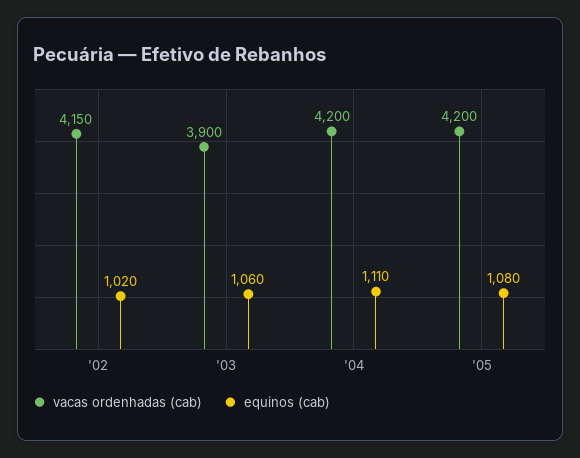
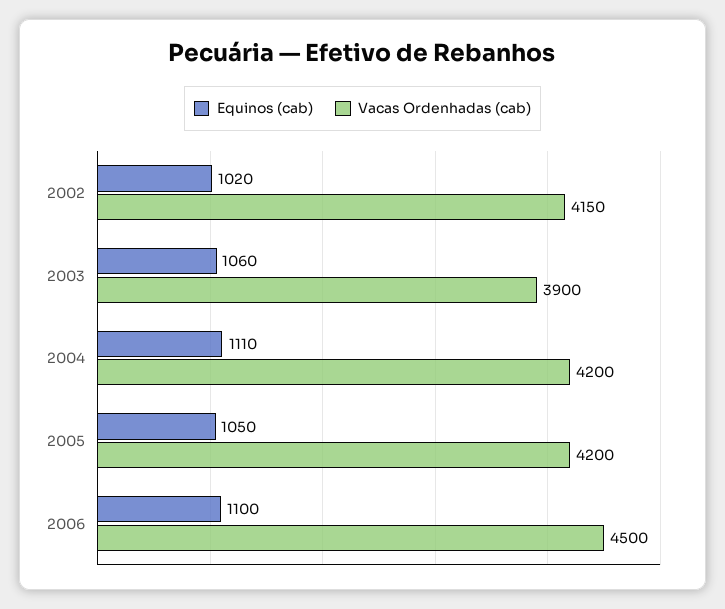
equinos (cab), '05: 1080 -> 1050
equinos (cab), 2006: none -> 1100
vacas ordenhadas (cab), 2006: none -> 4500

